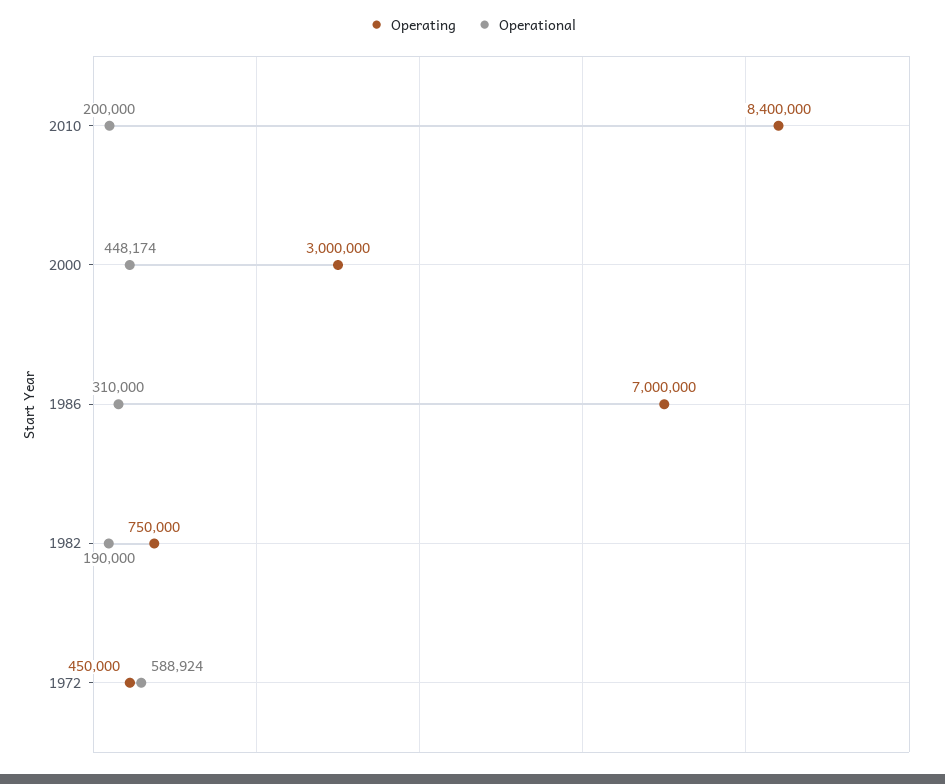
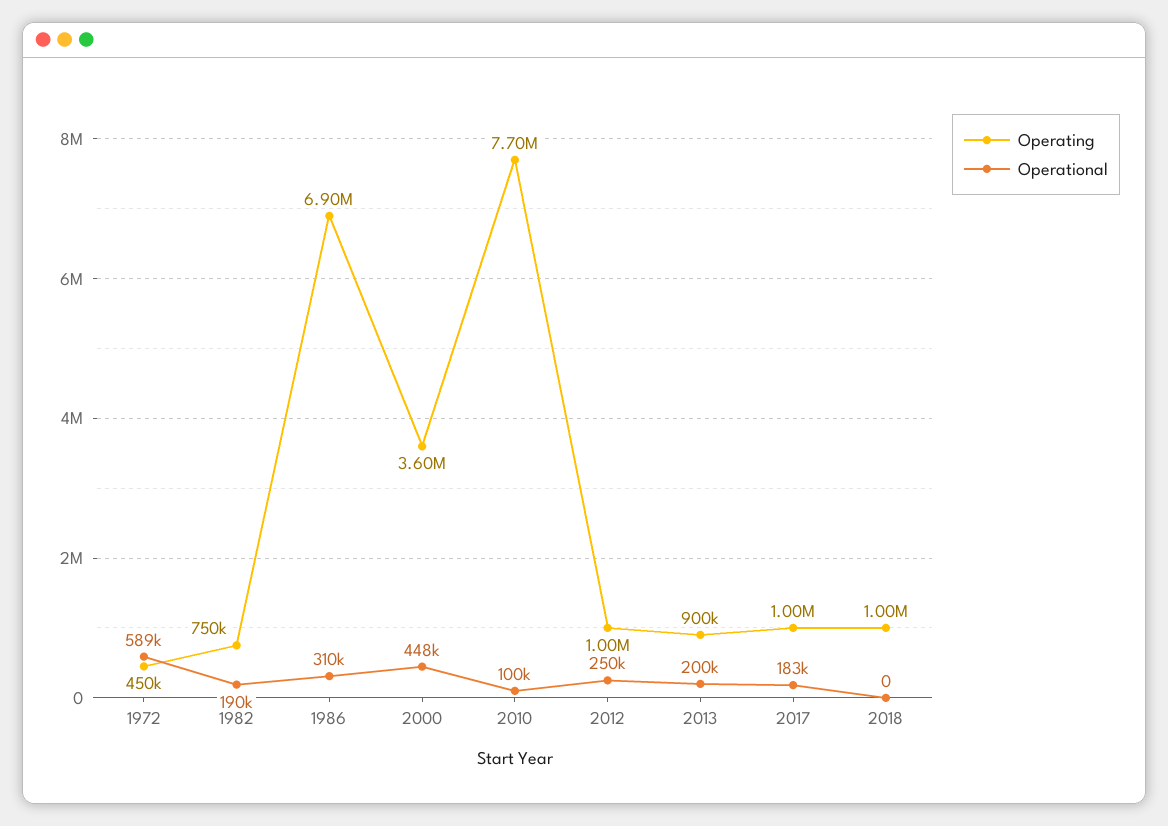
Operating, 2010: 8400000 -> 7700000
Operational, 2010: 200000 -> 100000
Operating, 2000: 3000000 -> 3600000
Operating, 1986: 7000000 -> 6900000
Operating, 2012: none -> 1000000
Operational, 2012: none -> 250000
Operating, 2013: none -> 900000
Operational, 2013: none -> 200000
Operating, 2017: none -> 1000000
Operational, 2017: none -> 183000
Operating, 2018: none -> 1000000
Operational, 2018: none -> 0

